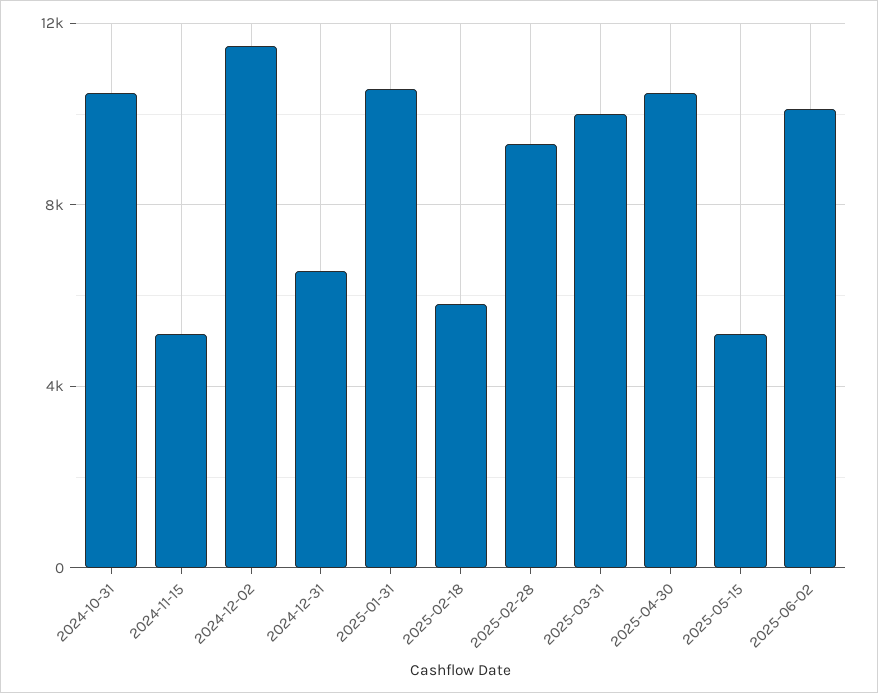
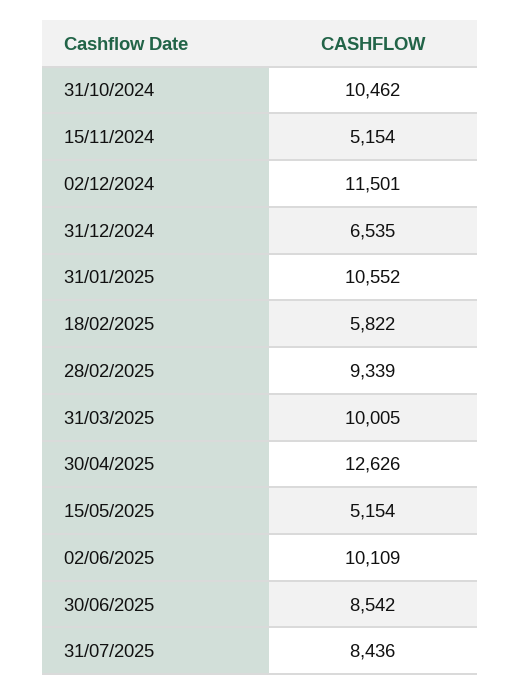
2025-04-30: 10500 -> 12626
30/06/2025: none -> 8542
31/07/2025: none -> 8436

